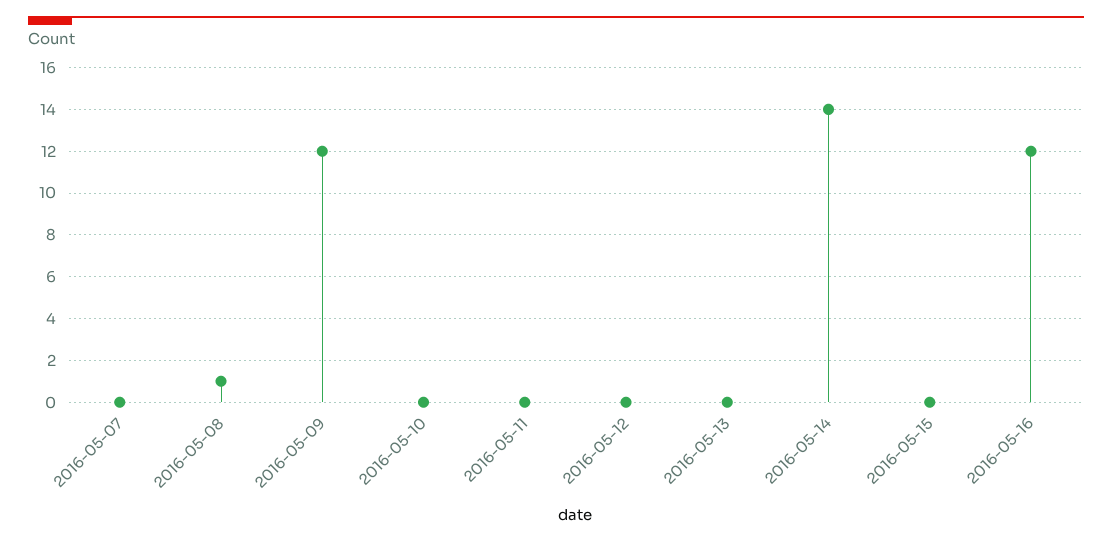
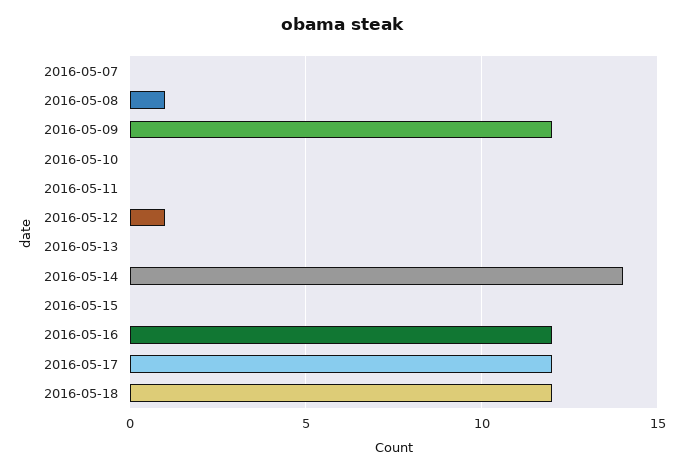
2016-05-12: 0 -> 1
2016-05-17: none -> 12
2016-05-18: none -> 12

